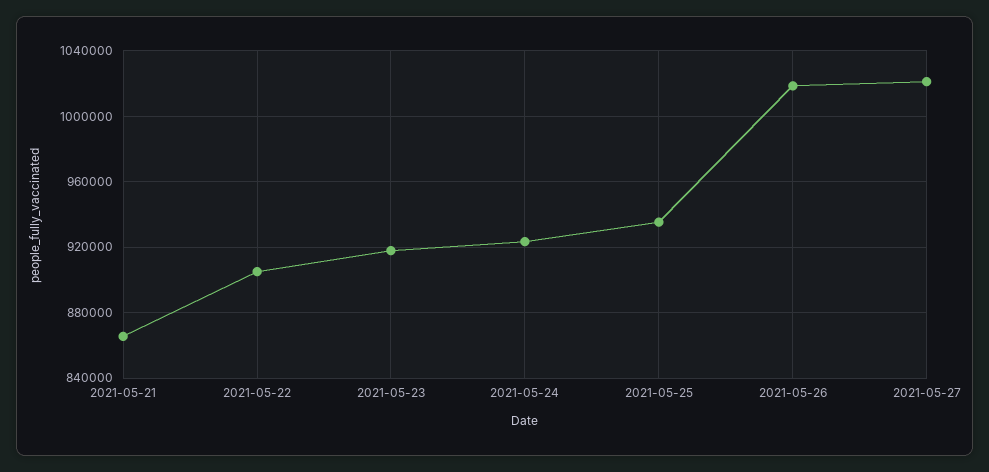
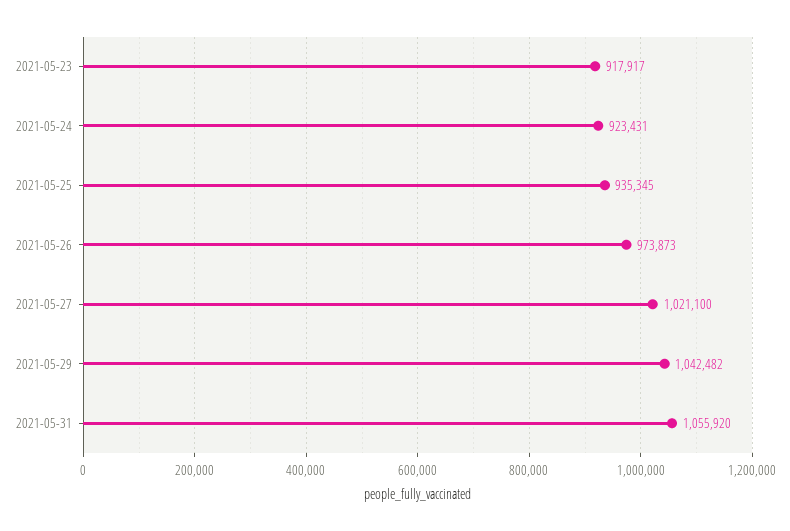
2021-05-21: 865000 -> none
2021-05-22: 905000 -> none
2021-05-26: 1020000 -> 973873
2021-05-29: none -> 1042482
2021-05-31: none -> 1055920

